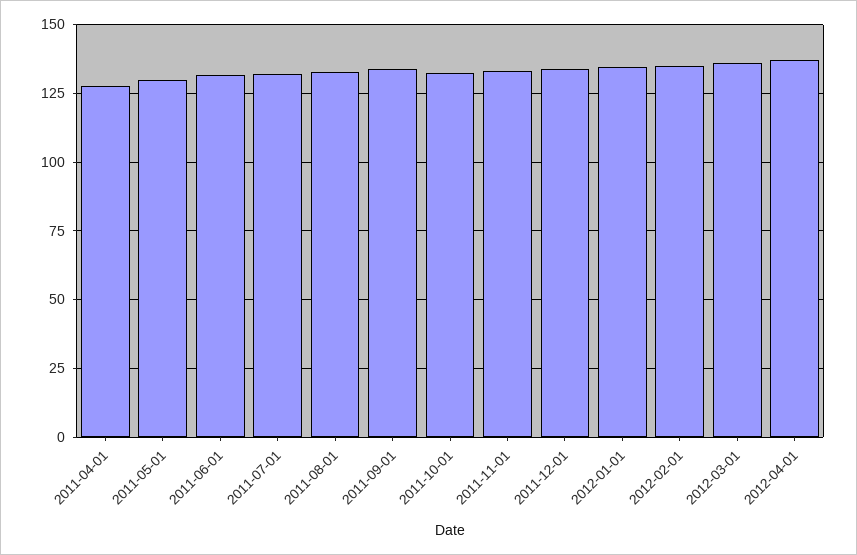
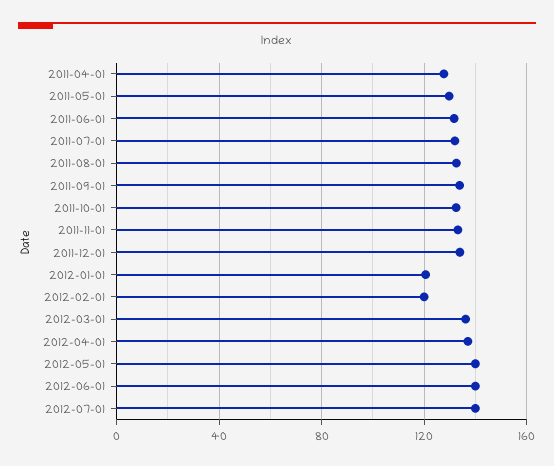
2012-01-01: 135 -> 120
2012-02-01: 135 -> 120
2012-05-01: none -> 140
2012-06-01: none -> 140
2012-07-01: none -> 140

